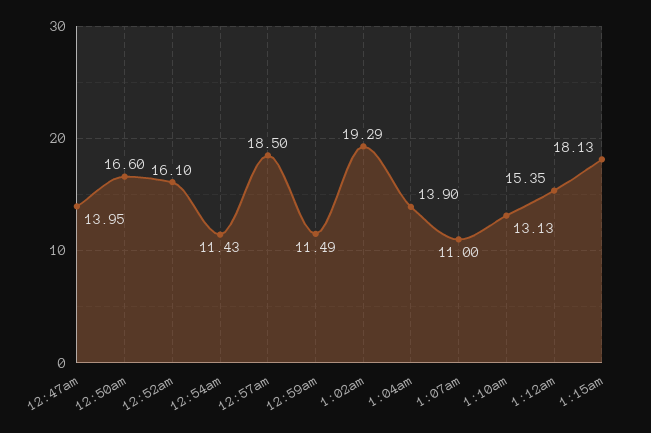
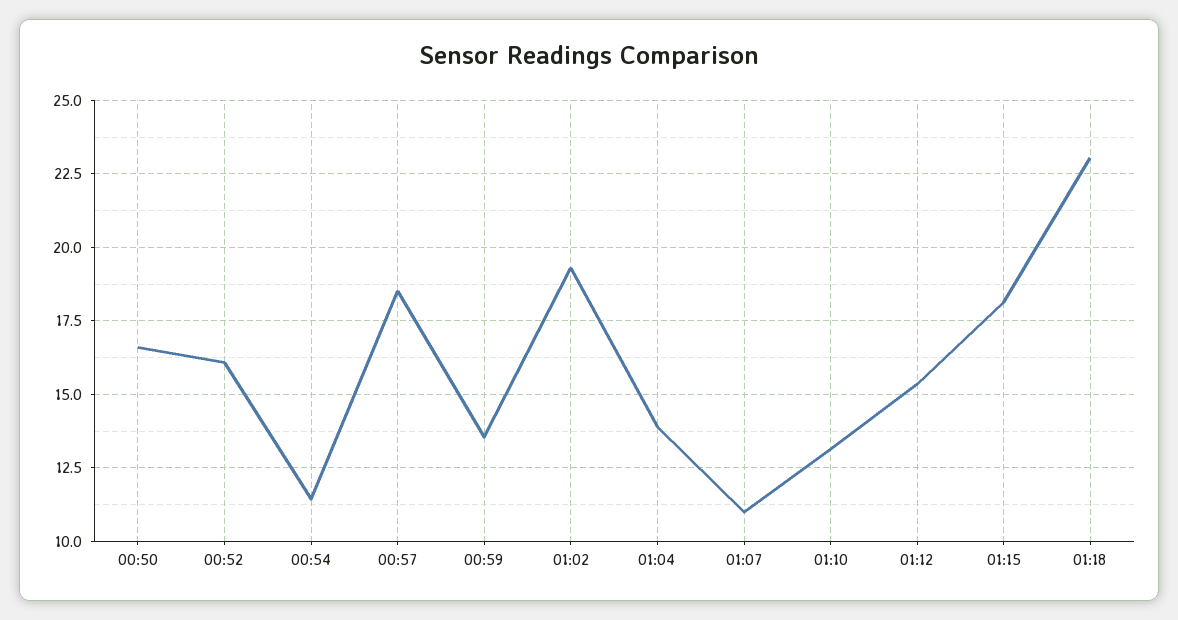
12:47am: 13.95 -> none
12:59am: 11.49 -> 13.5
01:18: none -> 23

